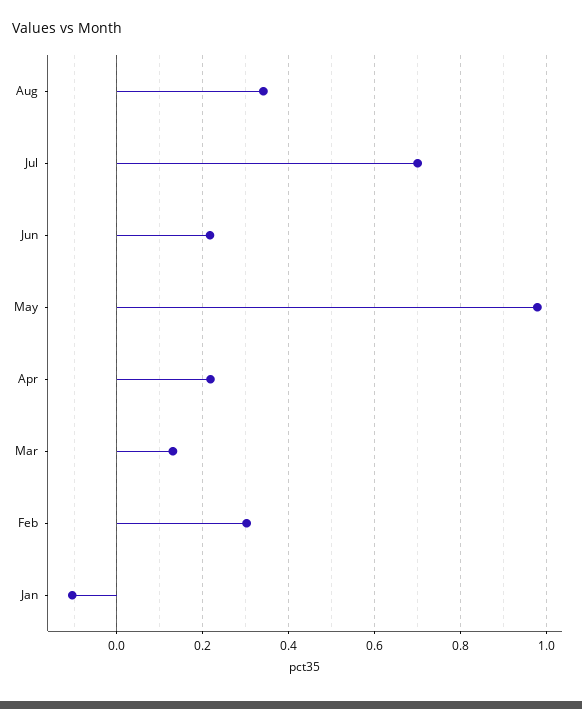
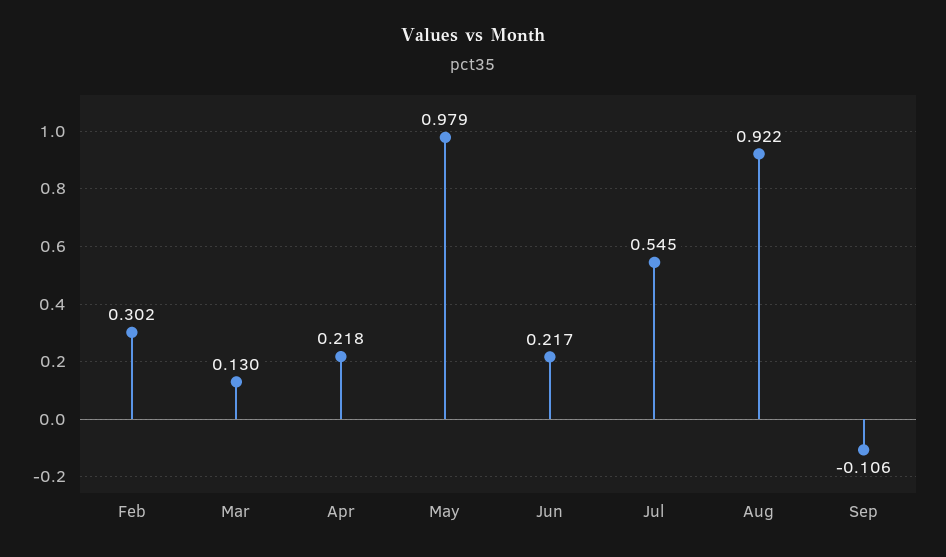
Aug: 0.34 -> 0.922
Jul: 0.7 -> 0.545
Jan: -0.1 -> none
Sep: none -> -0.106

